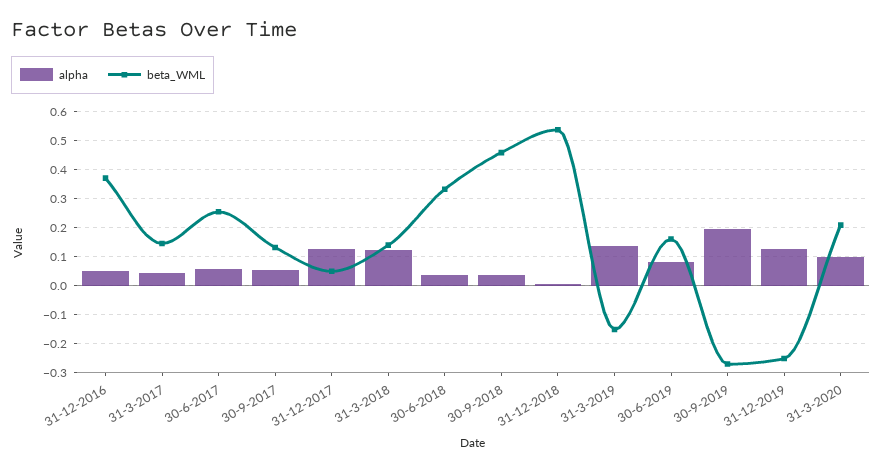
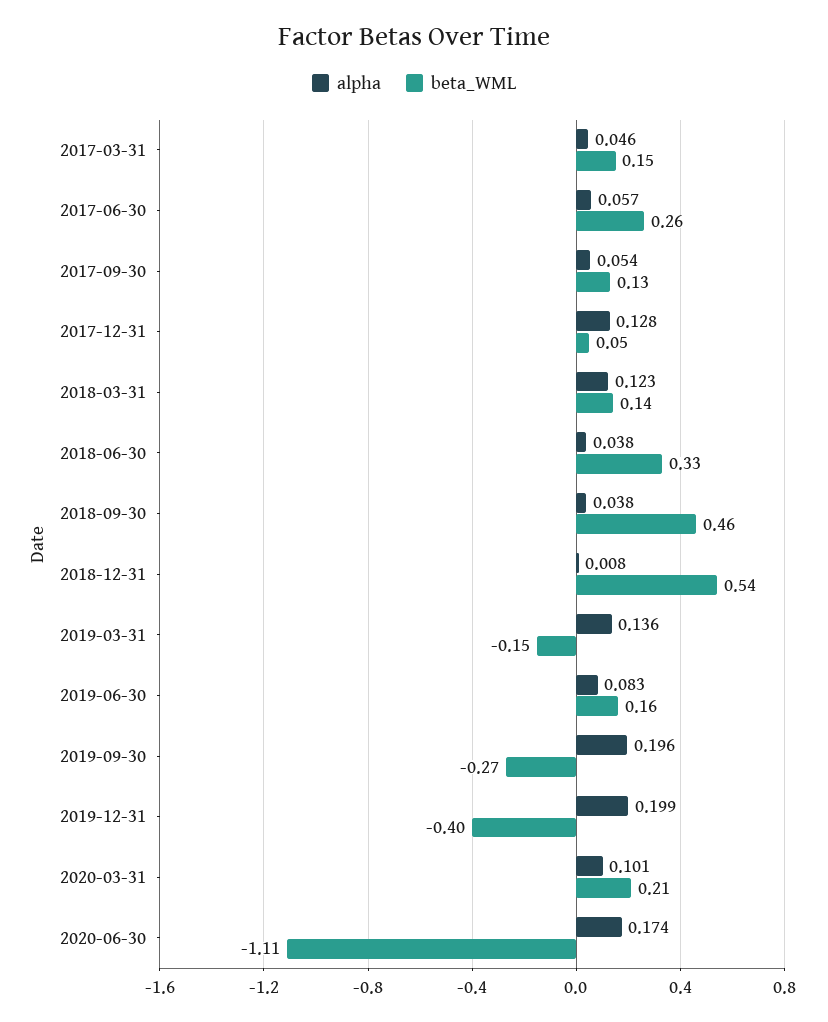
alpha, 31-12-2016: 0.05 -> none
beta_WML, 31-12-2016: 0.375 -> none
alpha, 31-12-2019: 0.125 -> 0.199
beta_WML, 31-12-2019: -0.25 -> -0.4
alpha, 2020-06-30: none -> 0.174
beta_WML, 2020-06-30: none -> -1.11

